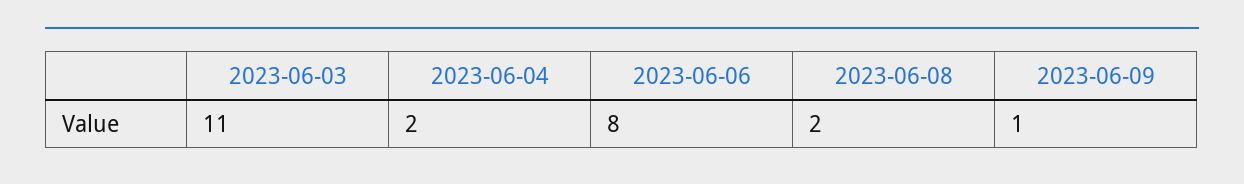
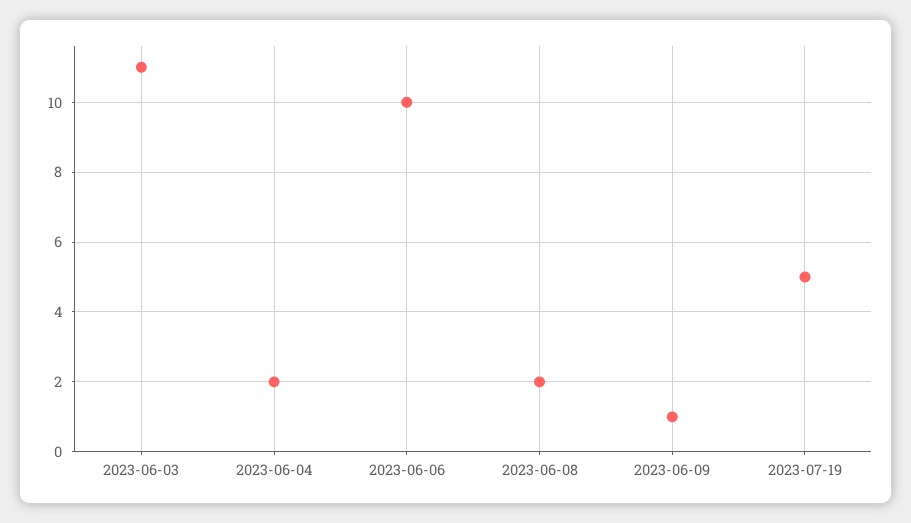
2023-06-06: 8 -> 10
2023-07-19: none -> 5

